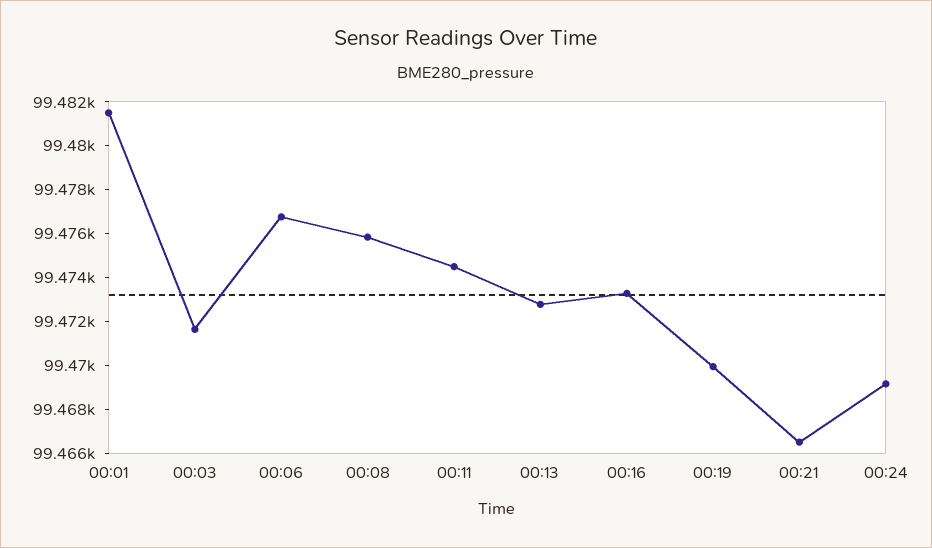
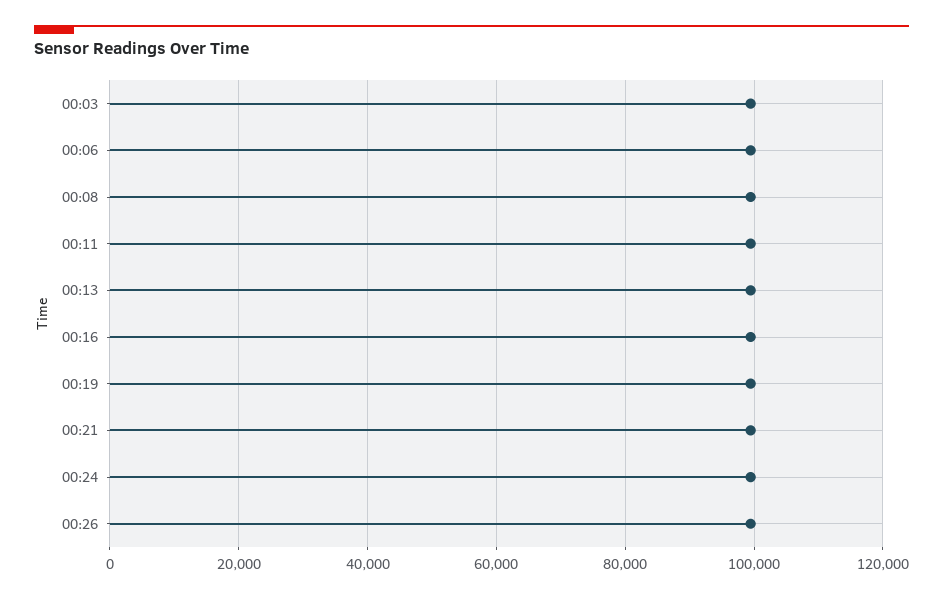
00:01: 99481.5 -> none
00:26: none -> 100000

